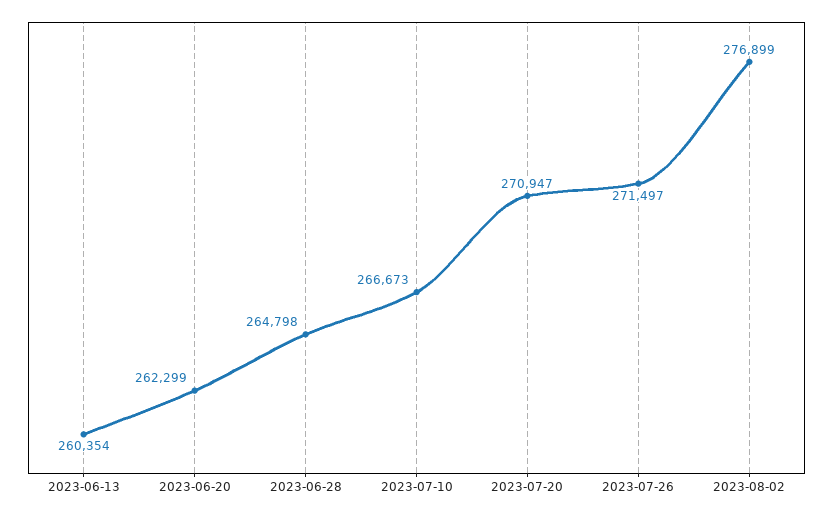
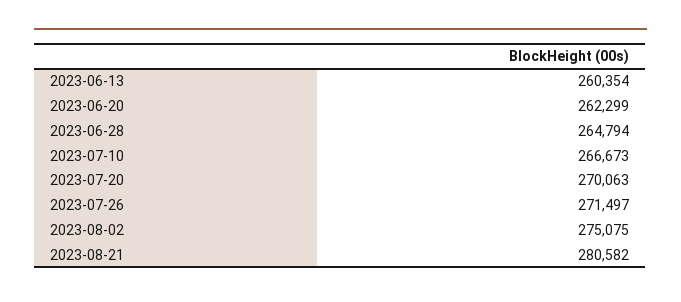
2023-06-28: 264798 -> 264794
2023-07-20: 270947 -> 270063
2023-08-02: 276899 -> 275075
2023-08-21: none -> 280582

